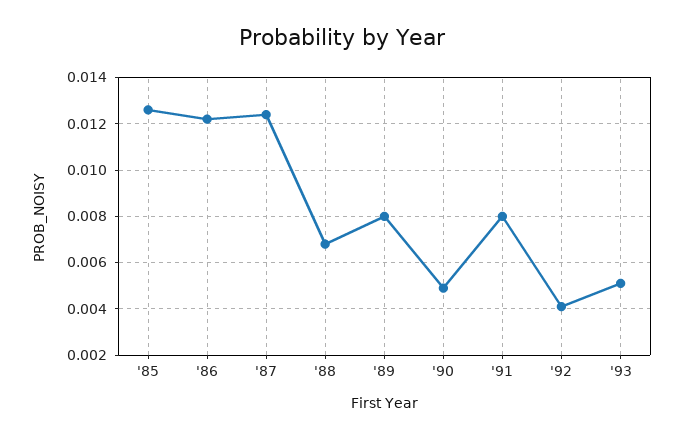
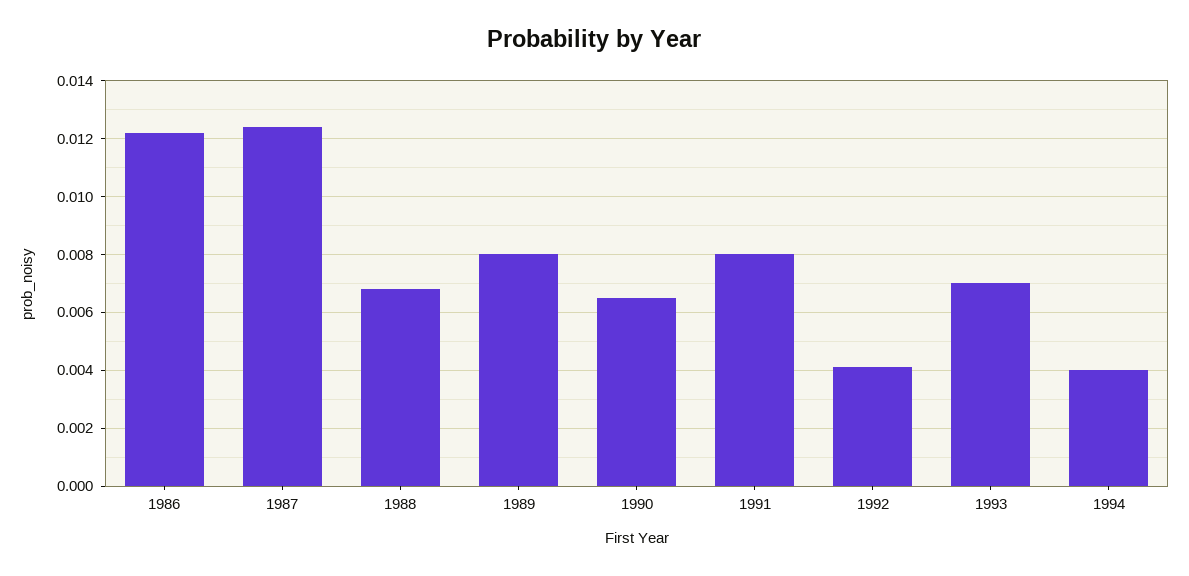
'85: 0.0125 -> none
'90: 0.005 -> 0.0065
'93: 0.005 -> 0.007
1994: none -> 0.004

